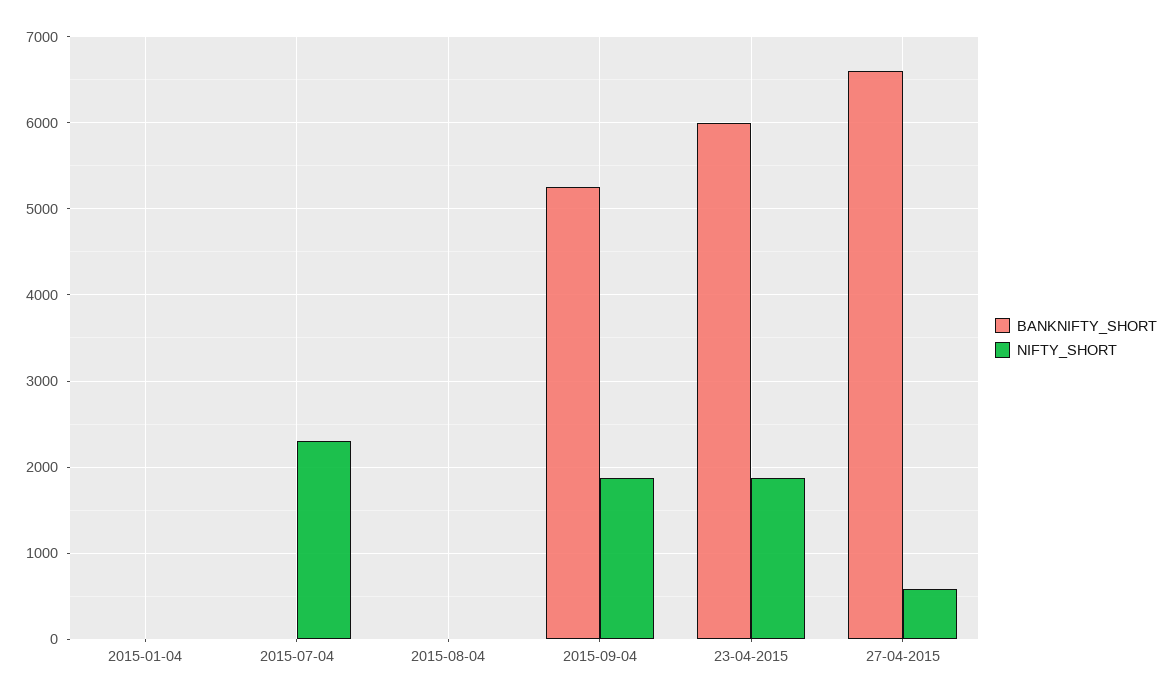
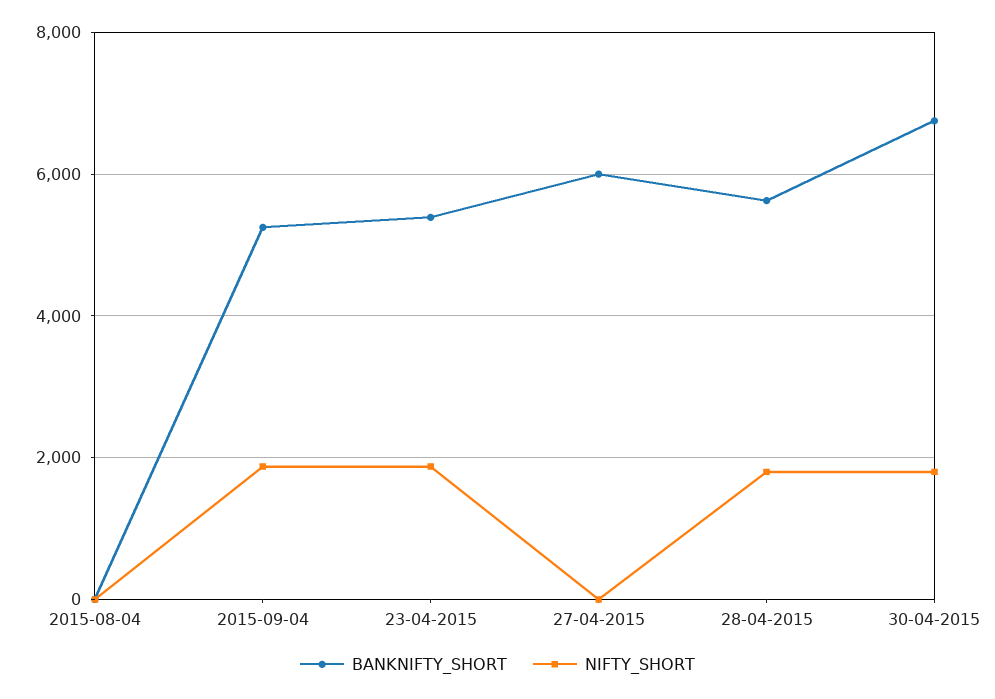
BANKNIFTY_SHORT, 2015-01-04: 0 -> none
NIFTY_SHORT, 2015-01-04: 0 -> none
BANKNIFTY_SHORT, 2015-07-04: 0 -> none
NIFTY_SHORT, 2015-07-04: 2300 -> none
BANKNIFTY_SHORT, 23-04-2015: 6000 -> 5400
BANKNIFTY_SHORT, 27-04-2015: 6600 -> 6000
NIFTY_SHORT, 27-04-2015: 600 -> 0
BANKNIFTY_SHORT, 28-04-2015: none -> 5600
NIFTY_SHORT, 28-04-2015: none -> 1800
BANKNIFTY_SHORT, 30-04-2015: none -> 6800
NIFTY_SHORT, 30-04-2015: none -> 1800

